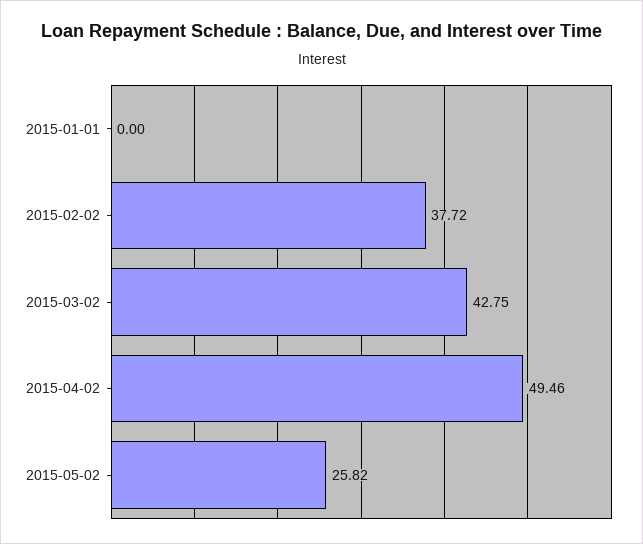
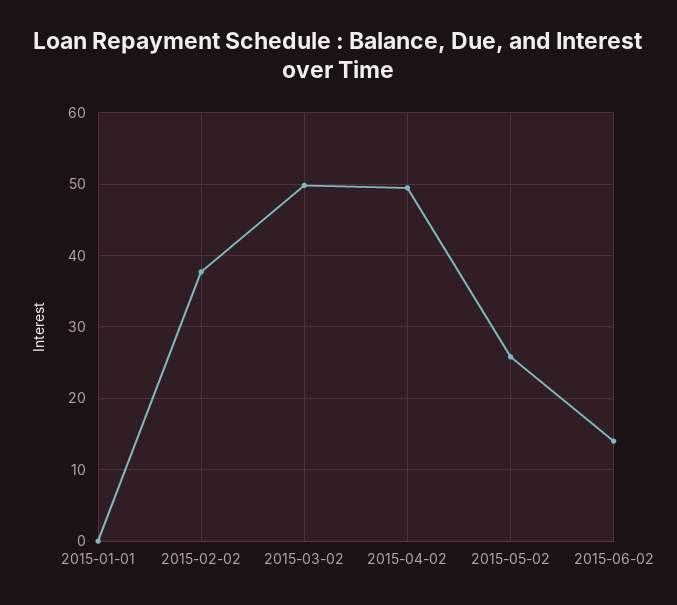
2015-03-02: 42.75 -> 50
2015-06-02: none -> 14

